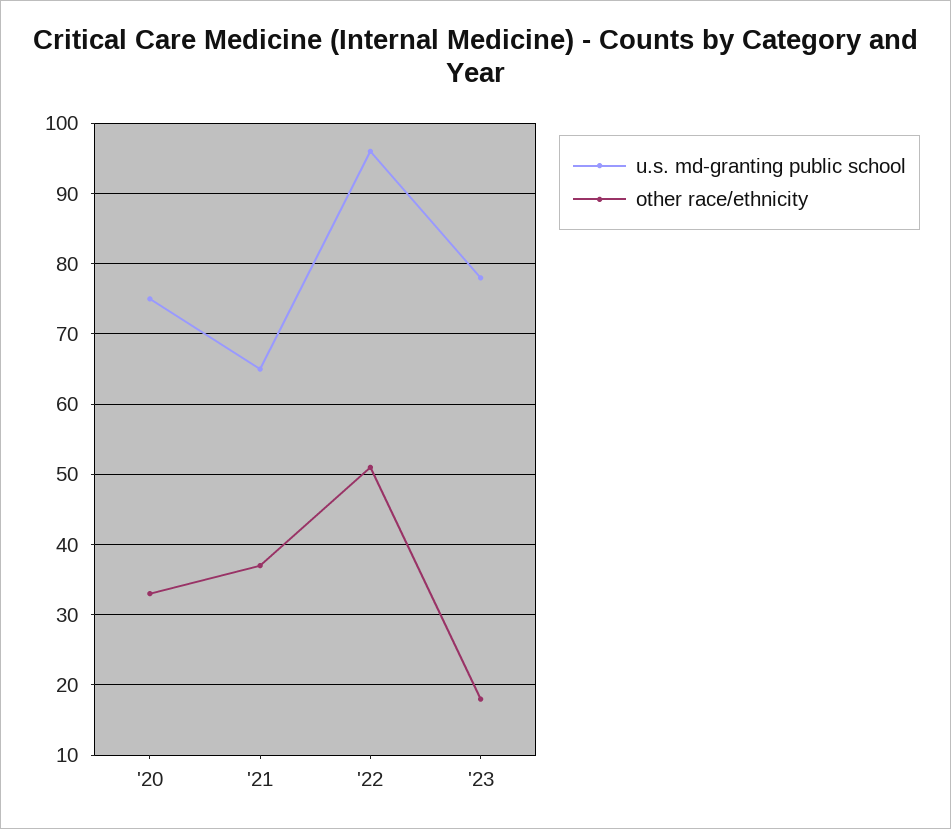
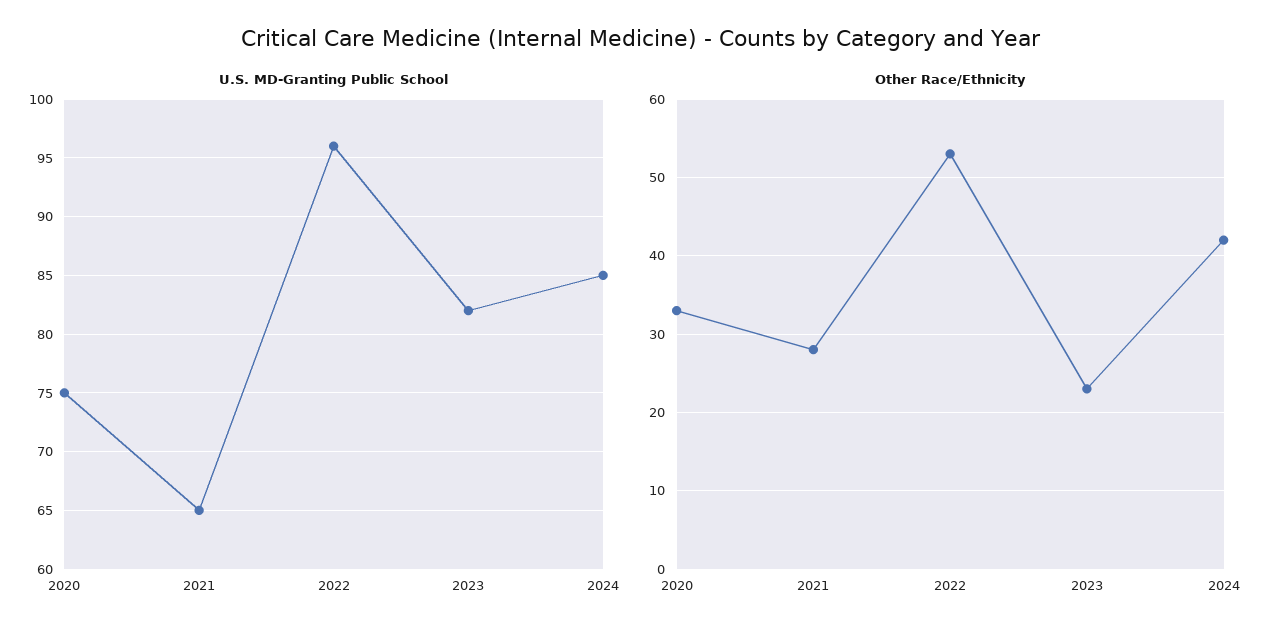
other race/ethnicity, '21: 37 -> 28
other race/ethnicity, '22: 51 -> 53
u.s. md-granting public school, '23: 78 -> 82
other race/ethnicity, '23: 18 -> 23
u.s. md-granting public school, 2024: none -> 85
other race/ethnicity, 2024: none -> 42

